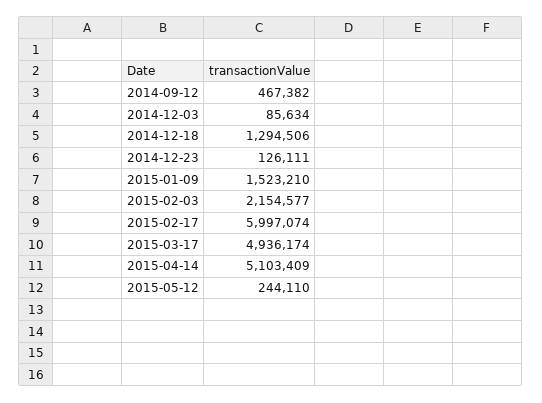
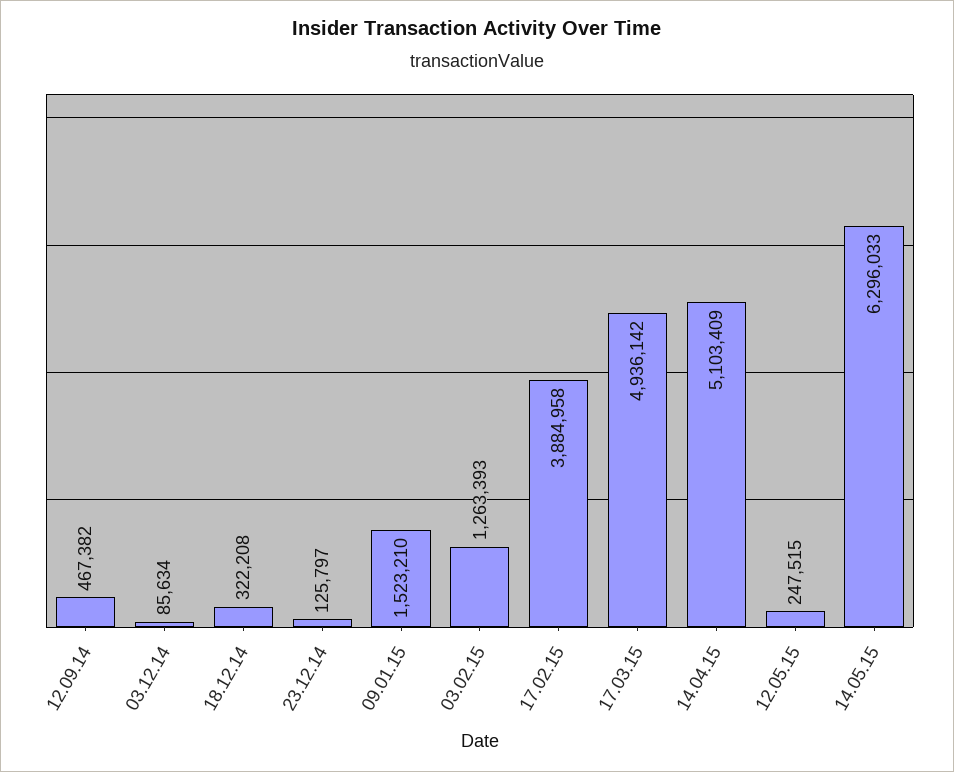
2014-12-18: 1294506 -> 322208
2014-12-23: 126111 -> 125797
2015-02-03: 2154577 -> 1263393
2015-02-17: 5997074 -> 3884958
2015-03-17: 4936174 -> 4936142
2015-05-12: 244110 -> 247515
14.05.15: none -> 6296033

